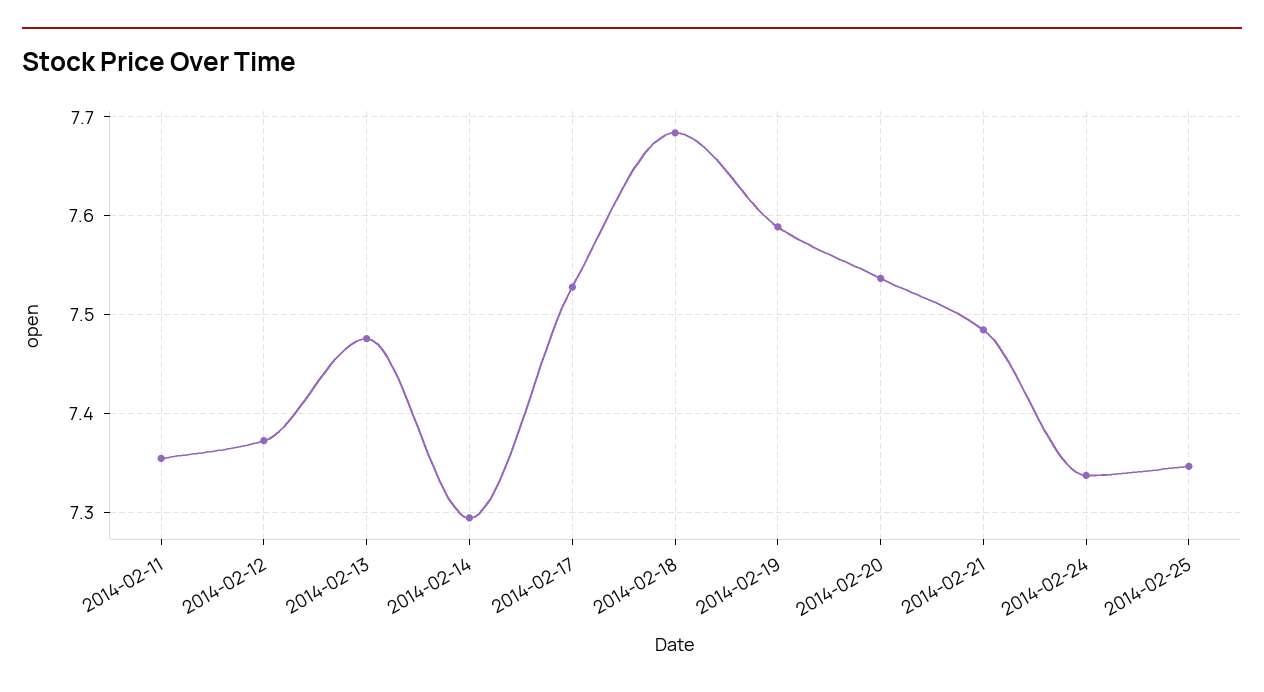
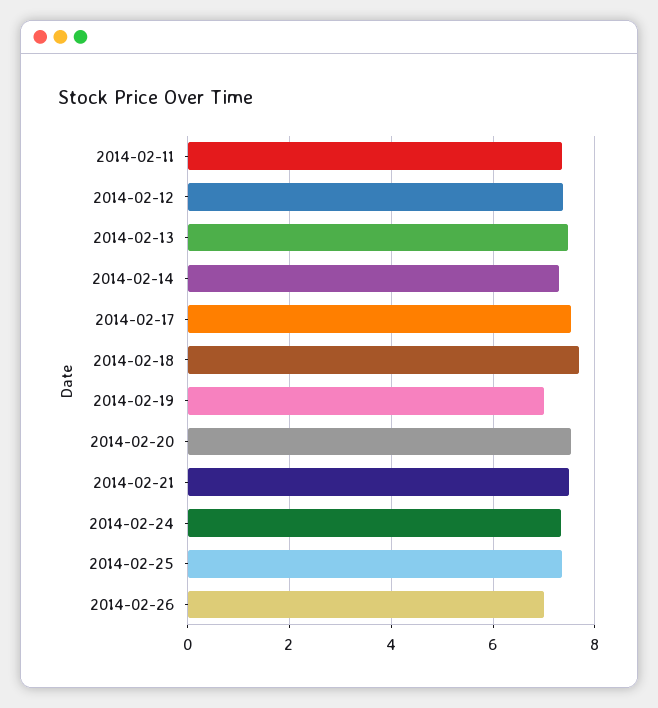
2014-02-19: 7.59 -> 7
2014-02-26: none -> 7

